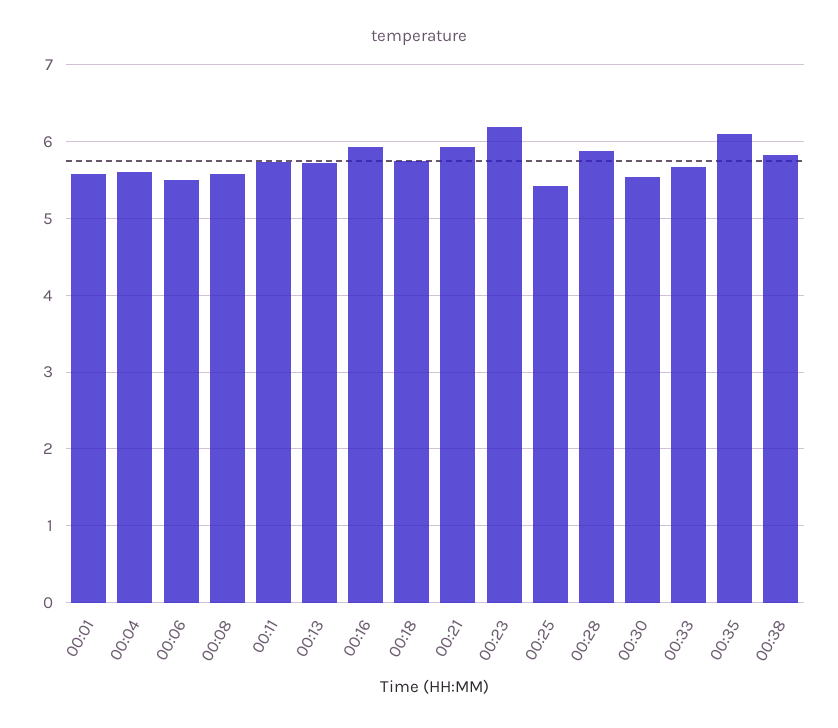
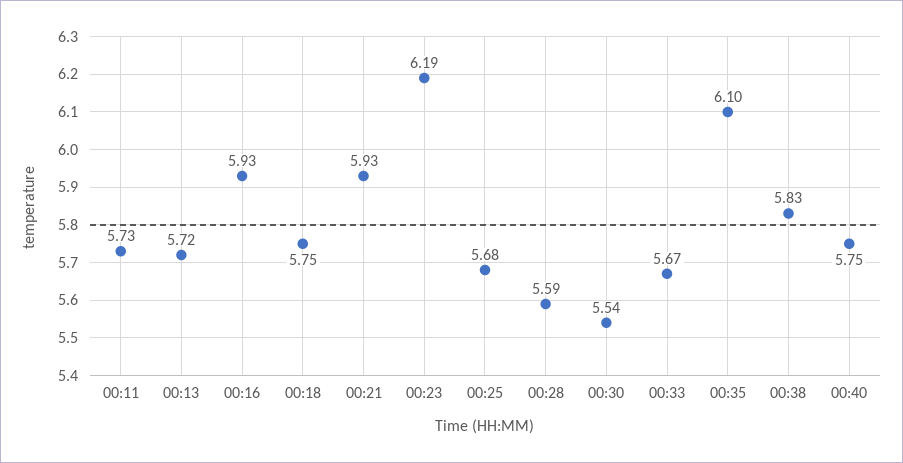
00:01: 5.6 -> none
00:04: 5.6 -> none
00:06: 5.5 -> none
00:08: 5.6 -> none
00:25: 5.4 -> 5.68
00:28: 5.9 -> 5.59
00:40: none -> 5.75

